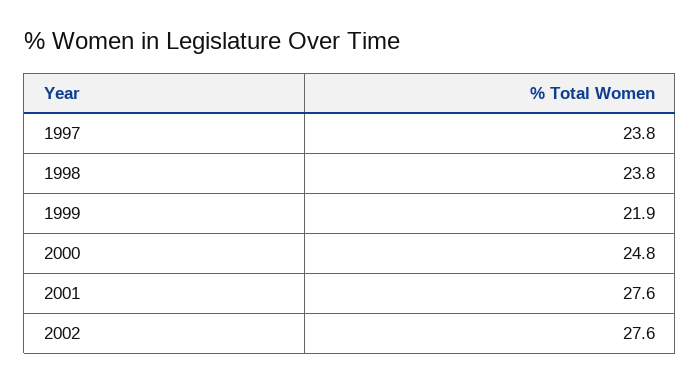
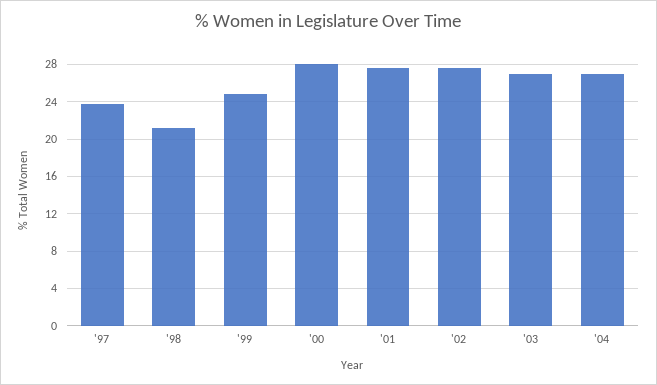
1998: 23.8 -> 21
1999: 21.9 -> 25
2000: 24.8 -> 28
'03: none -> 27
'04: none -> 27

